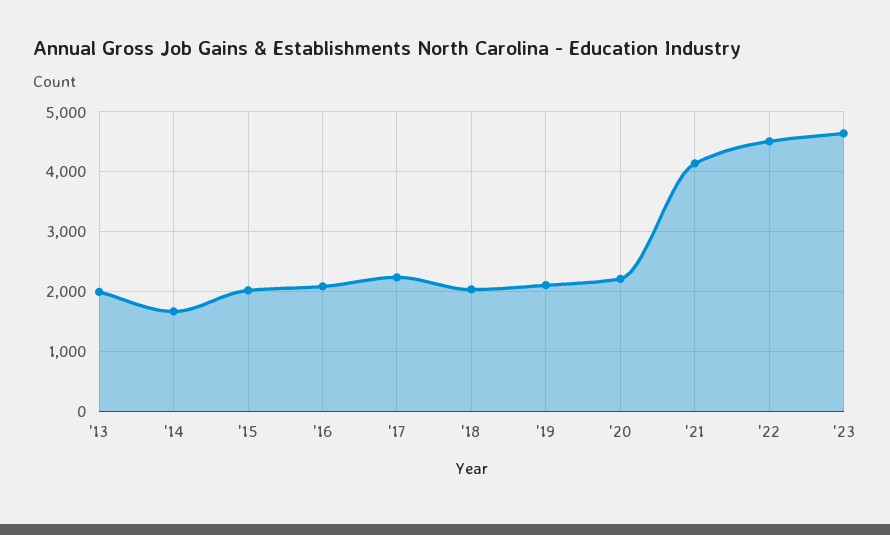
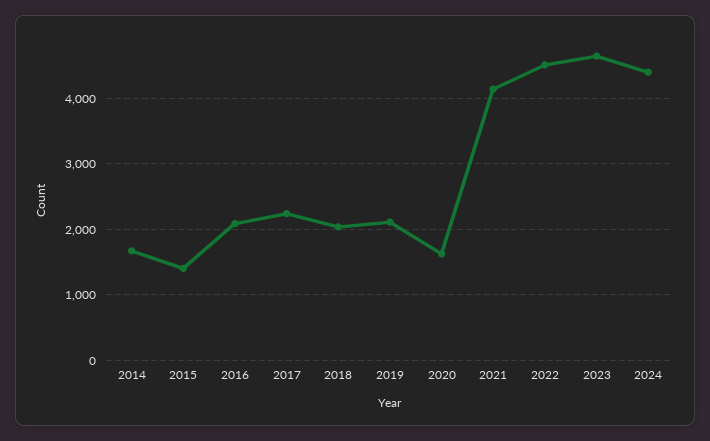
'13: 2000 -> none
'15: 2000 -> 1400
'20: 2200 -> 1600
2024: none -> 4400

